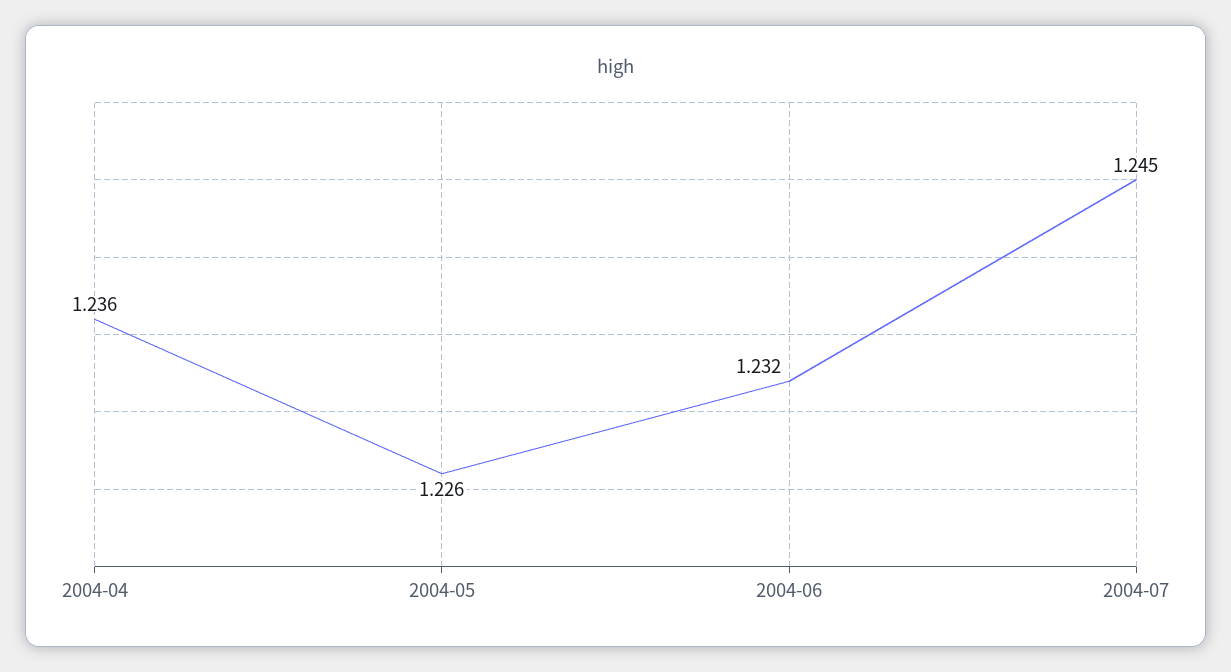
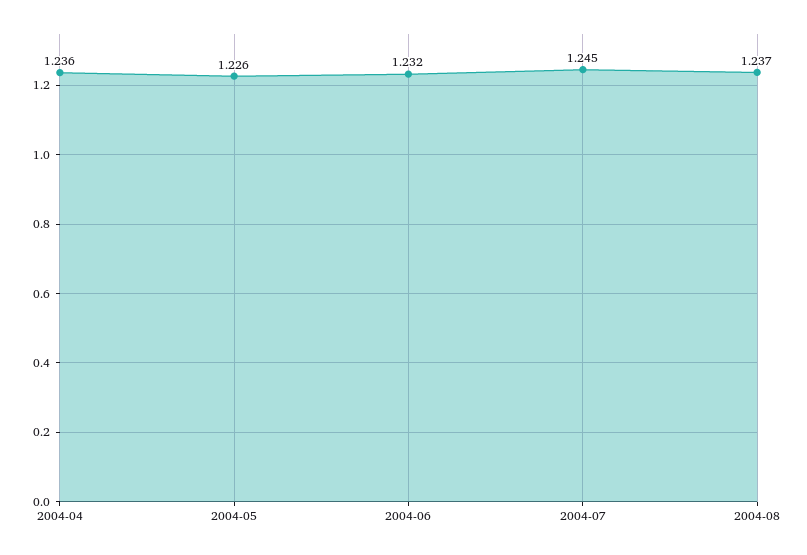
2004-08: none -> 1.237

